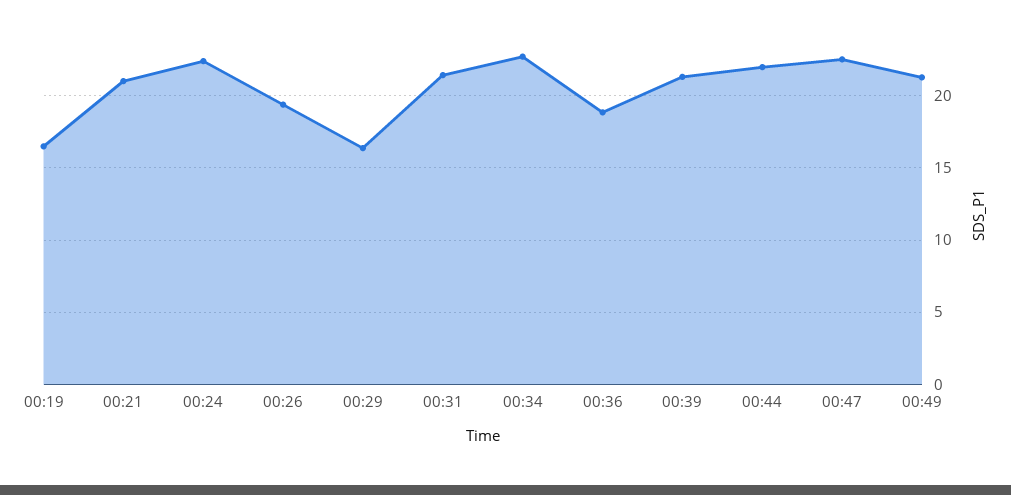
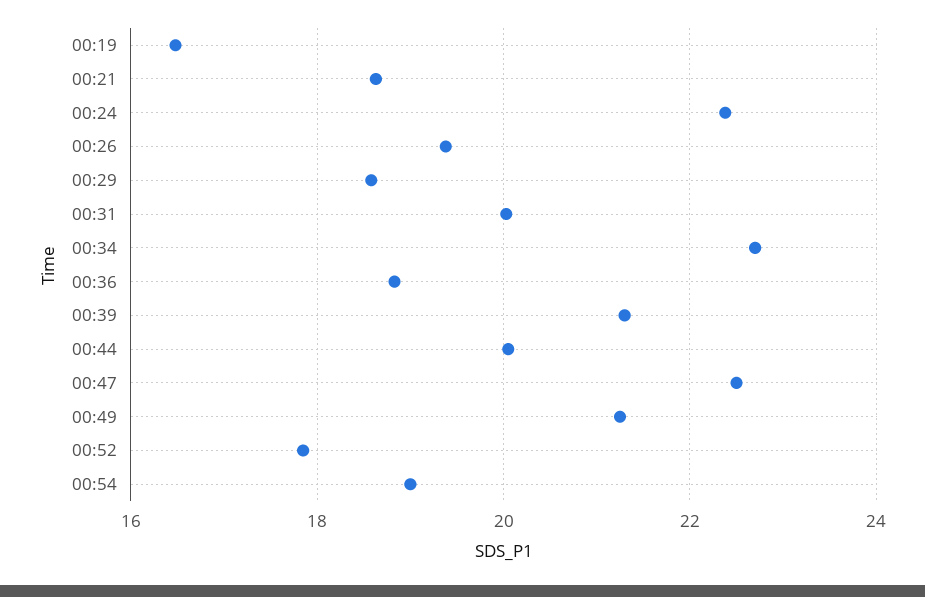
00:21: 21 -> 18.6
00:29: 16.5 -> 18.6
00:31: 21.5 -> 20
00:44: 22 -> 20
00:52: none -> 17.8
00:54: none -> 19

